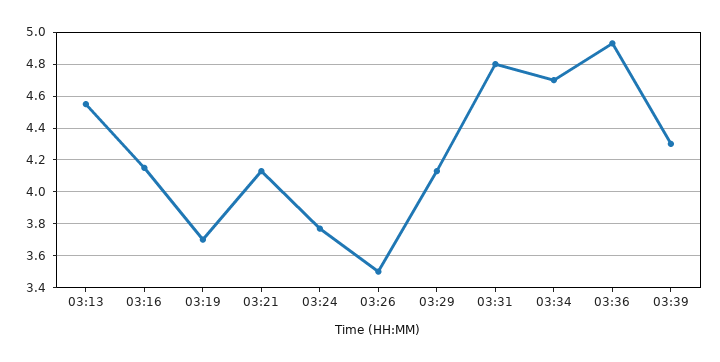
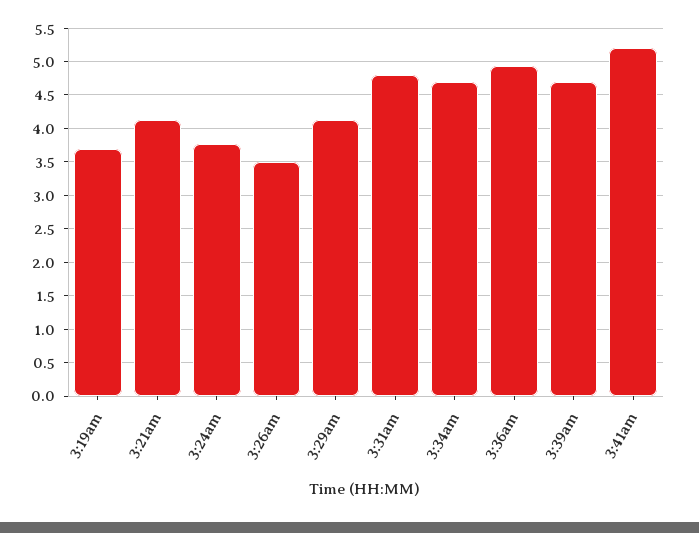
03:13: 4.55 -> none
03:16: 4.15 -> none
03:39: 4.3 -> 4.7
3:41am: none -> 5.2

